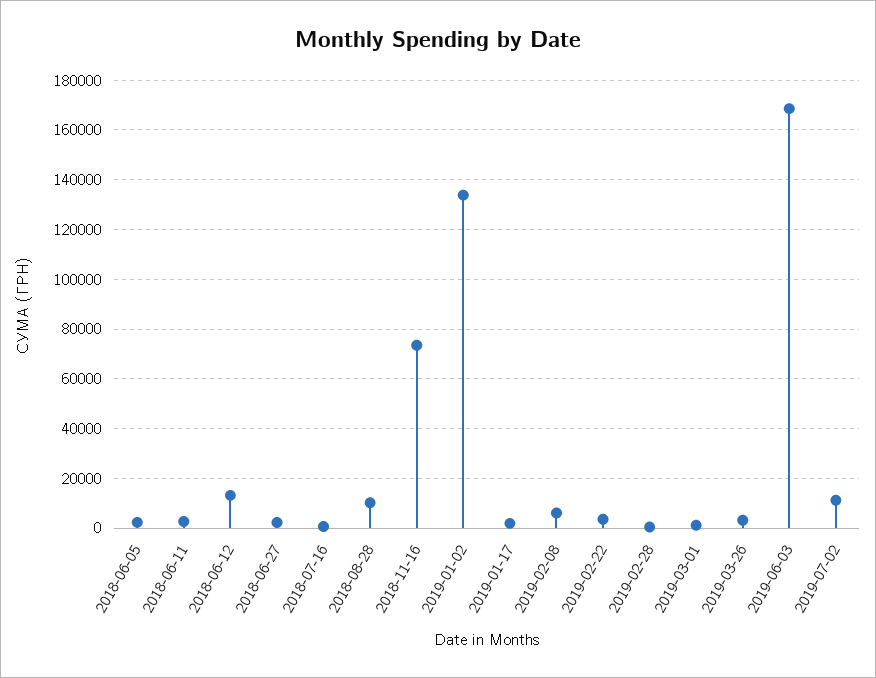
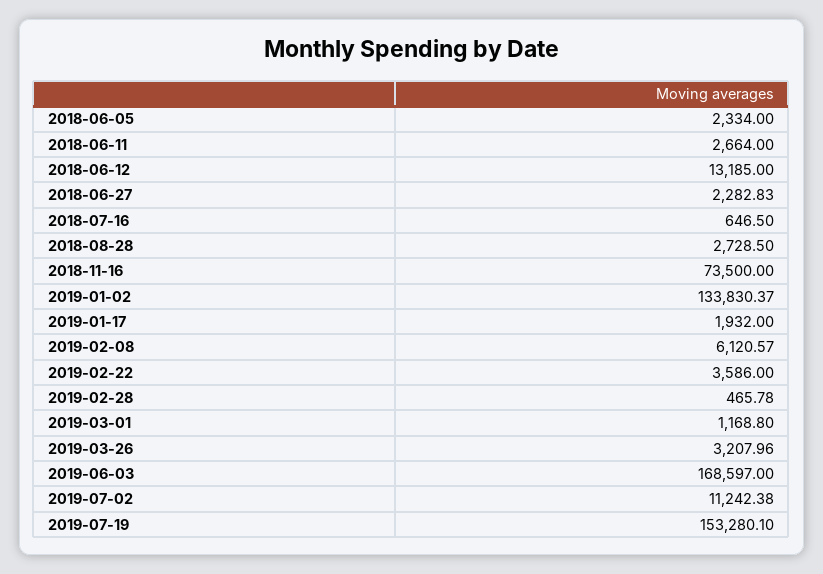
2018-08-28: 10000 -> 2728.5
2019-07-19: none -> 153280.1

